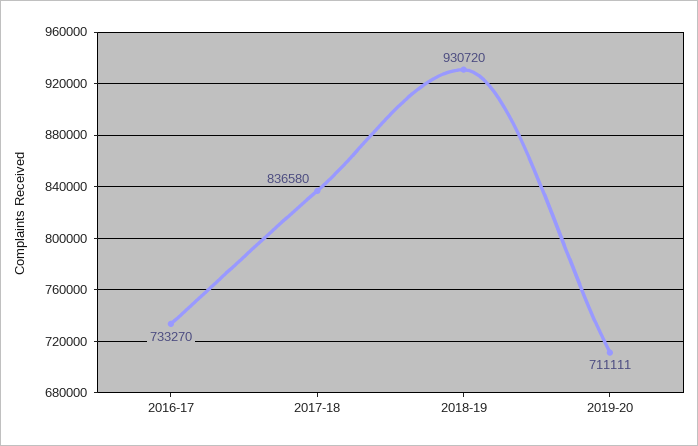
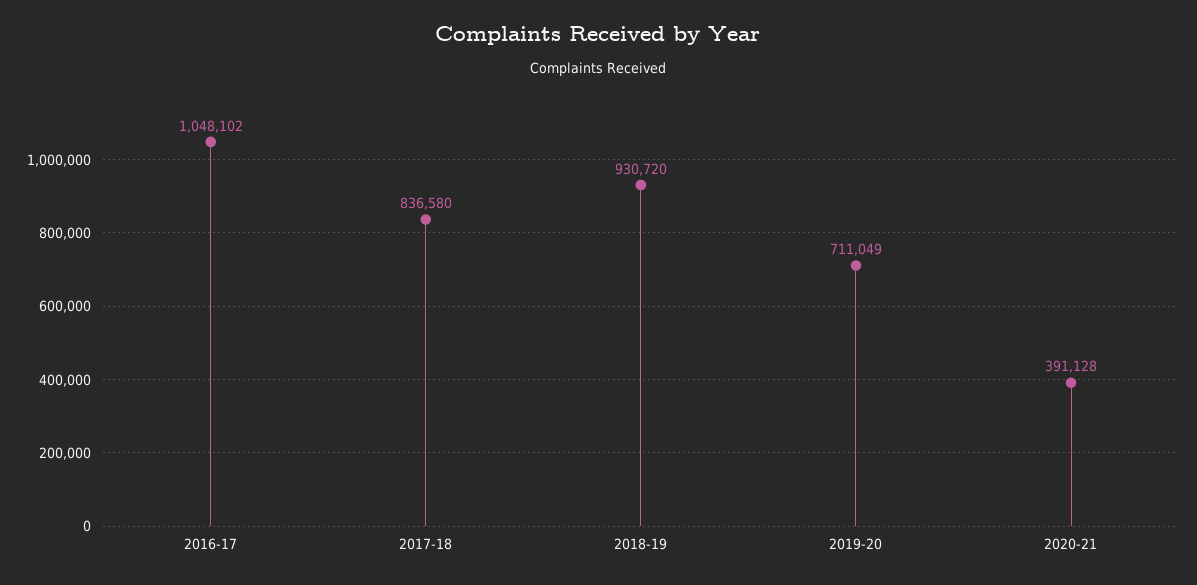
2016-17: 733270 -> 1048102
2019-20: 711111 -> 711049
2020-21: none -> 391128

